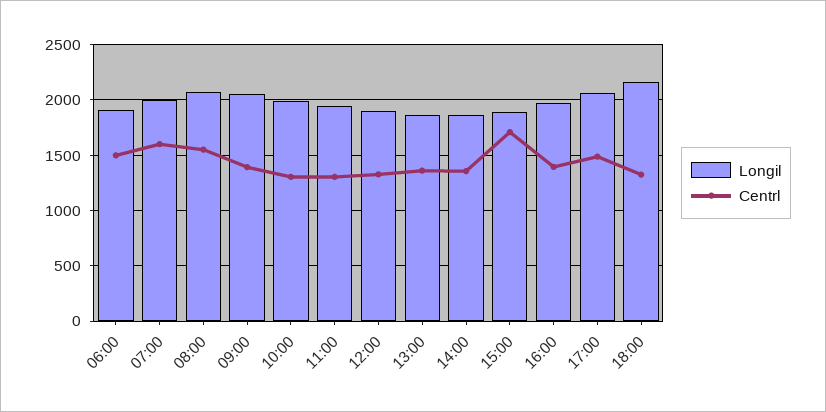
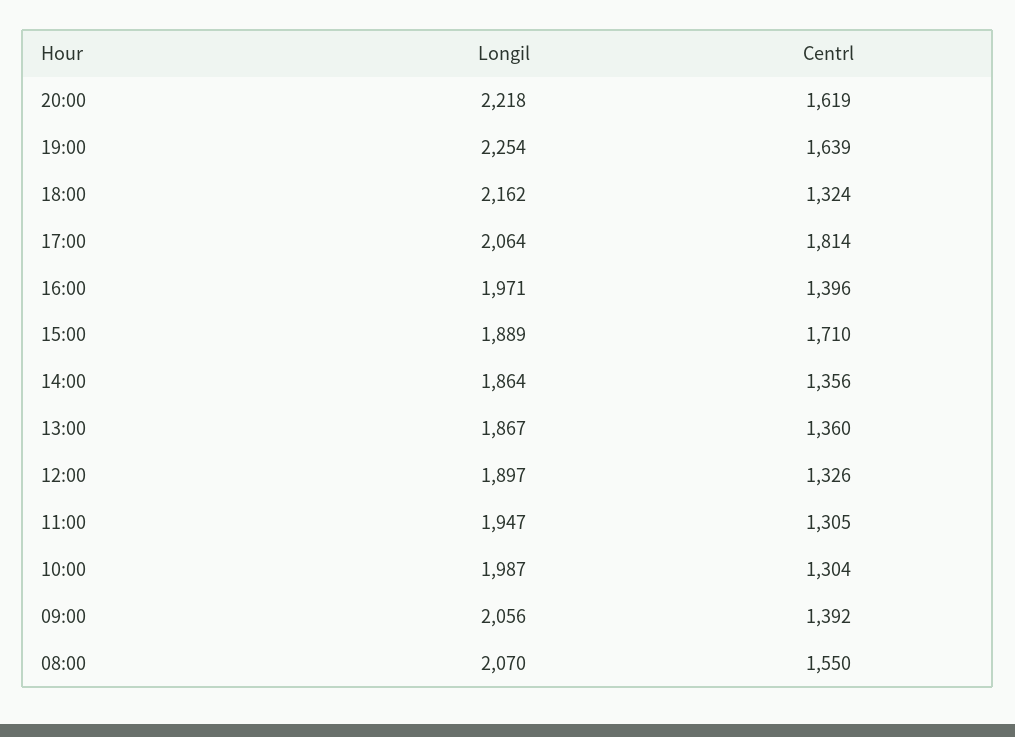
Longil, 06:00: 1900 -> none
Centrl, 06:00: 1500 -> none
Longil, 07:00: 2000 -> none
Centrl, 07:00: 1600 -> none
Centrl, 17:00: 1500 -> 1814
Longil, 20:00: none -> 2218
Centrl, 20:00: none -> 1619
Longil, 19:00: none -> 2254
Centrl, 19:00: none -> 1639

